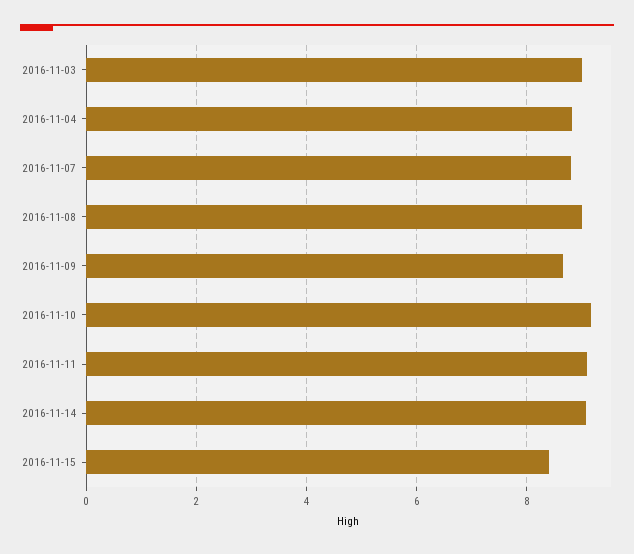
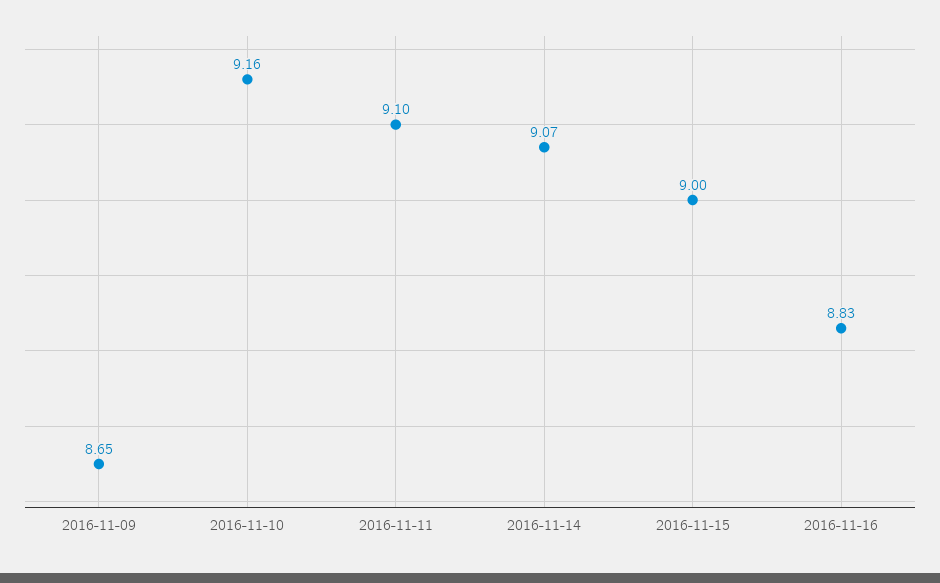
2016-11-03: 9 -> none
2016-11-04: 8.8 -> none
2016-11-07: 8.8 -> none
2016-11-08: 9 -> none
2016-11-15: 8.4 -> 9
2016-11-16: none -> 8.83

